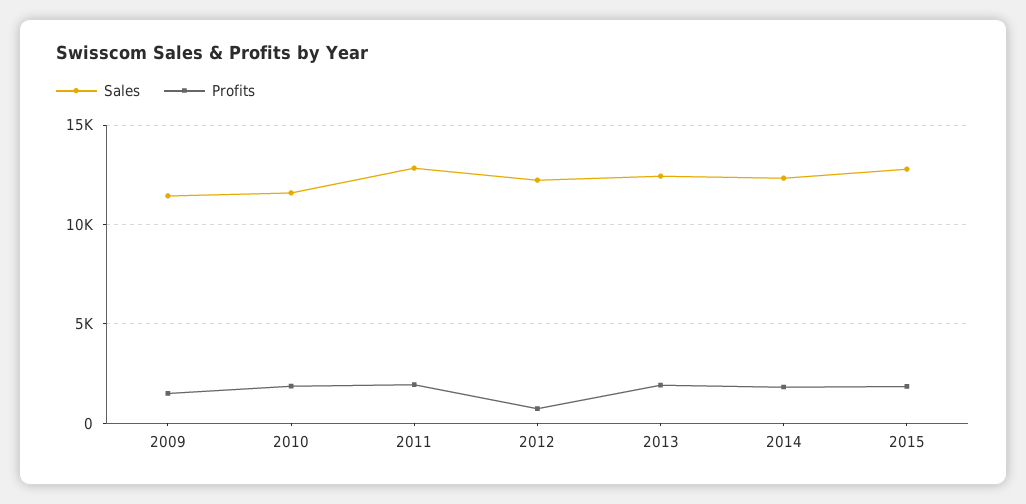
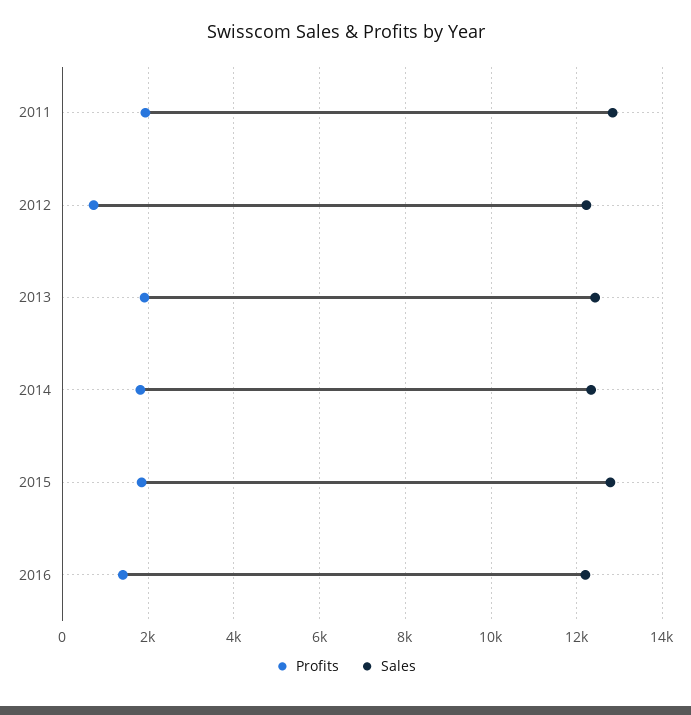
Sales, 2009: 11500 -> none
Profits, 2009: 1500 -> none
Sales, 2010: 11500 -> none
Profits, 2010: 2000 -> none
Profits, 2016: none -> 1400
Sales, 2016: none -> 12200

